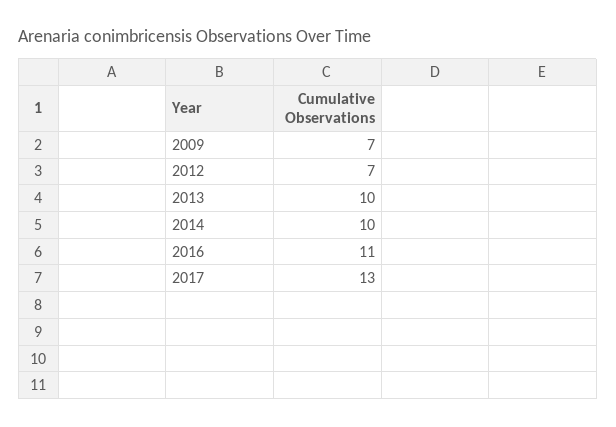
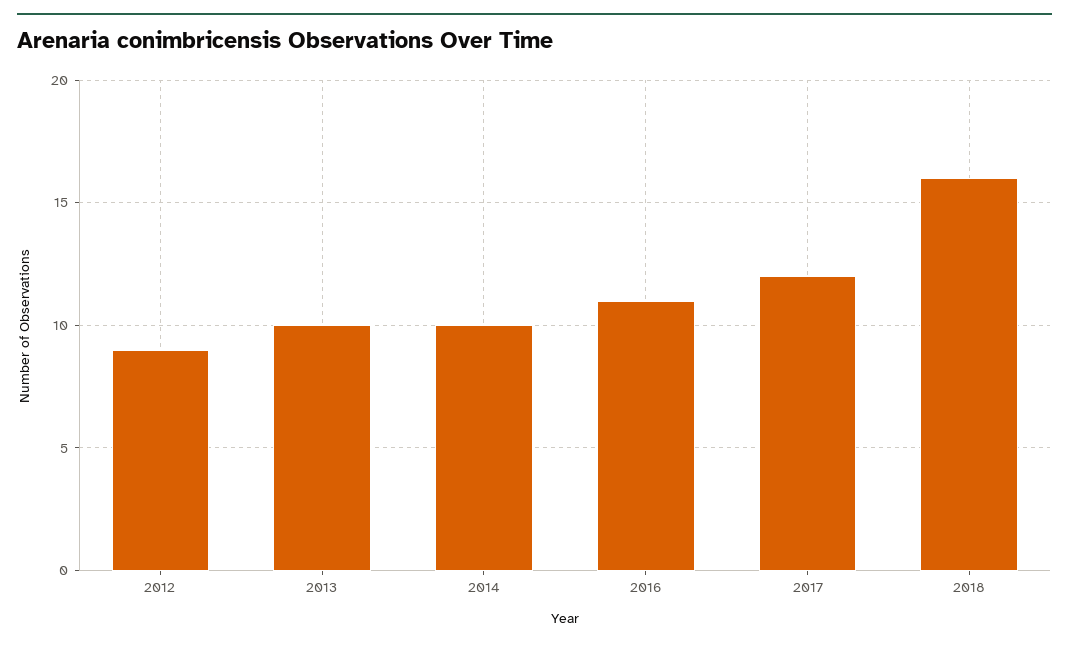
2009: 7 -> none
2012: 7 -> 9
2017: 13 -> 12
2018: none -> 16

